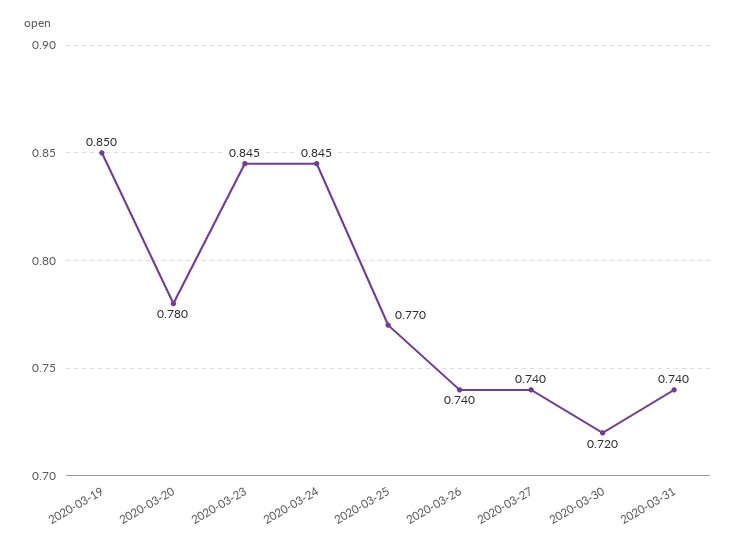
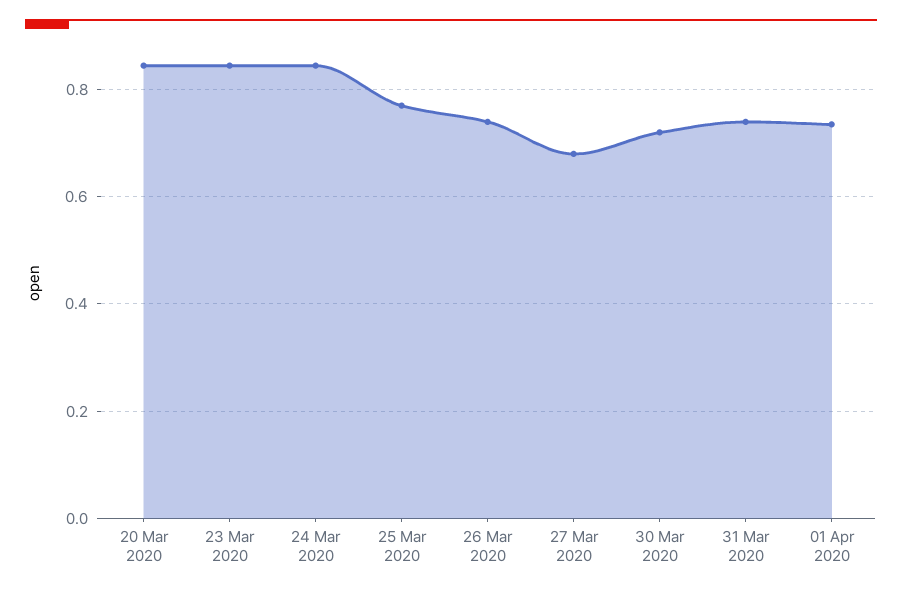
2020-03-19: 0.85 -> none
2020-03-20: 0.78 -> 0.84
2020-03-27: 0.74 -> 0.68
01 Apr 2020: none -> 0.74

